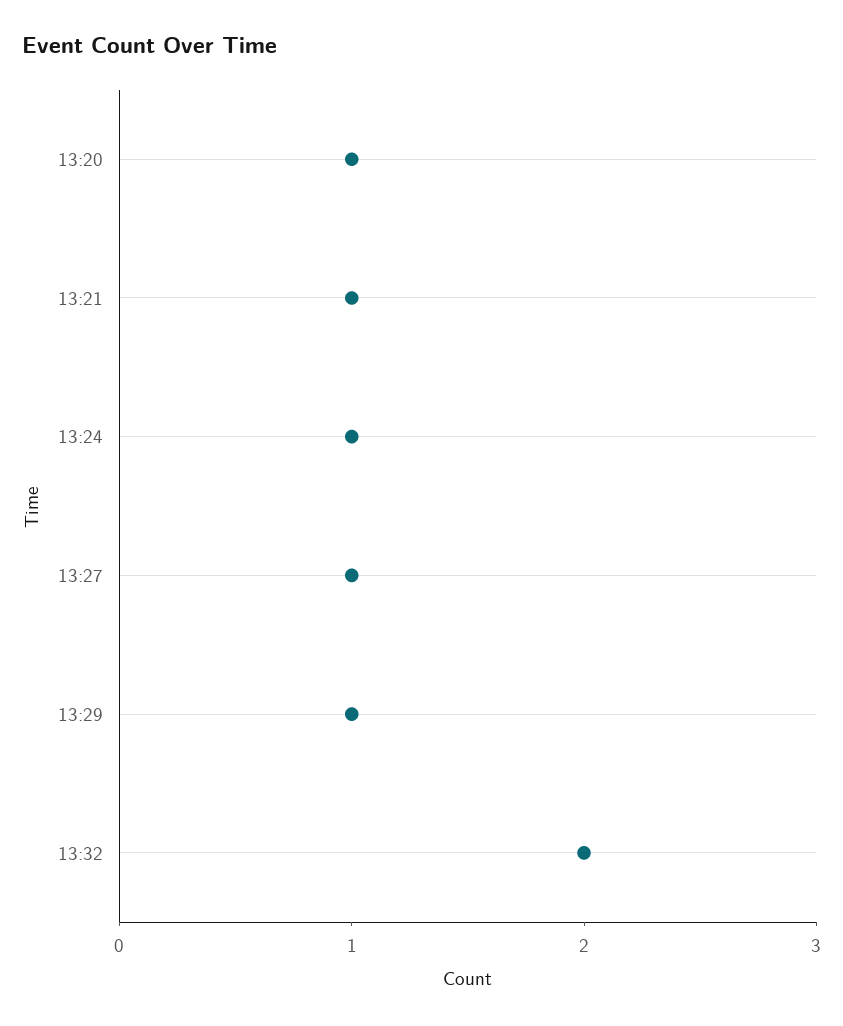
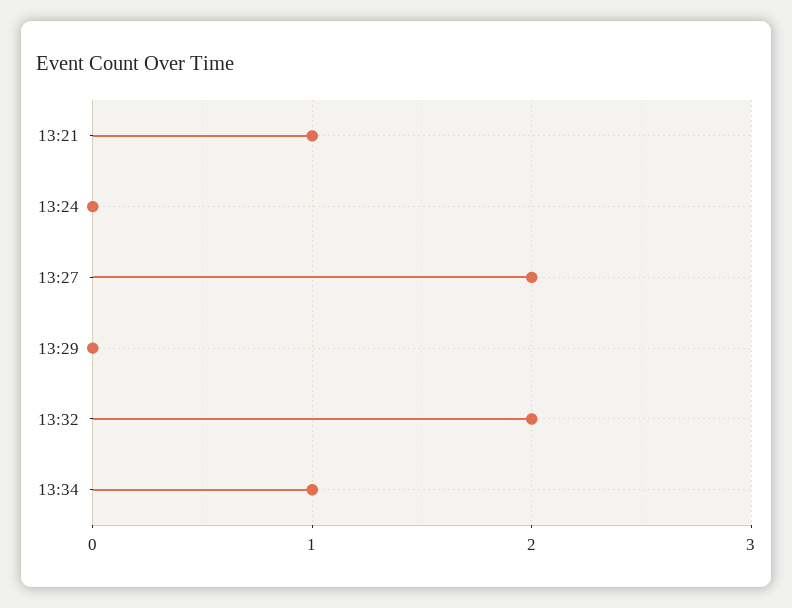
13:20: 1 -> none
13:24: 1 -> 0
13:27: 1 -> 2
13:29: 1 -> 0
13:34: none -> 1

